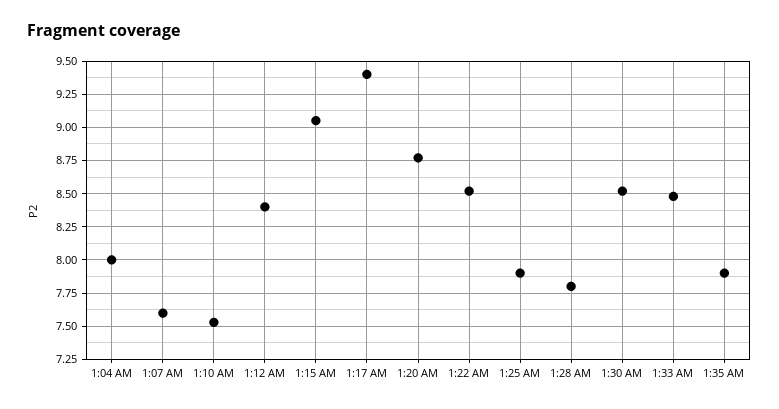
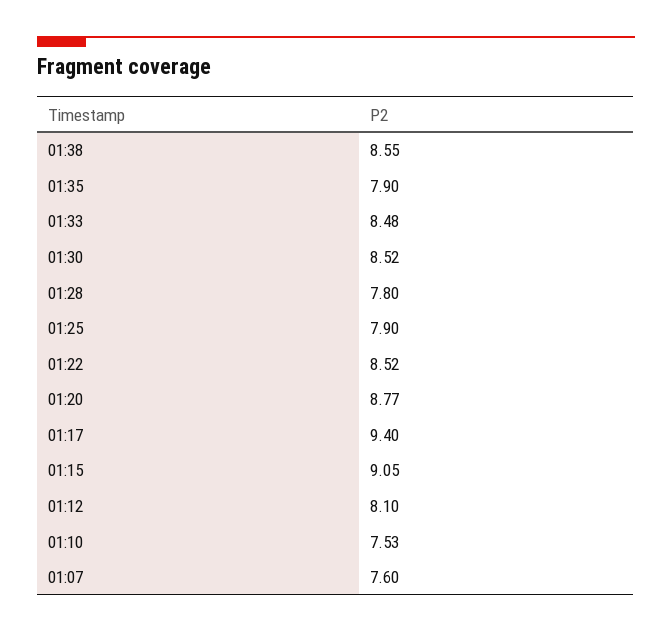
1:04 AM: 8 -> none
1:12 AM: 8.4 -> 8.1
01:38: none -> 8.55

